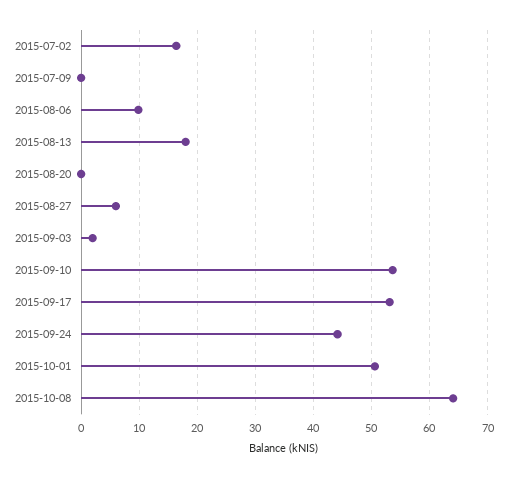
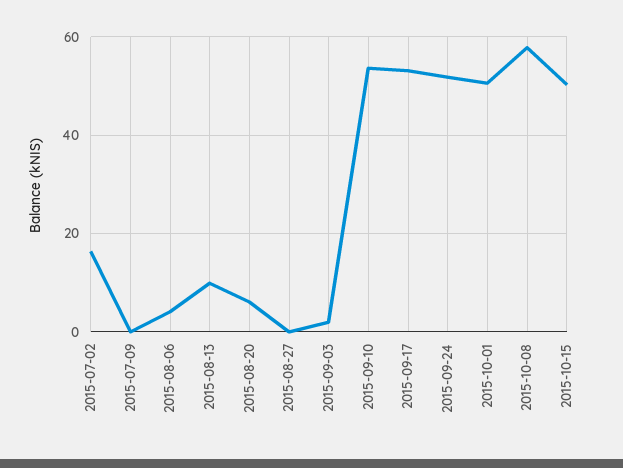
2015-08-06: 10 -> 4
2015-08-13: 18 -> 10
2015-08-20: 0 -> 6
2015-08-27: 6 -> 0
2015-09-24: 44 -> 52
2015-10-08: 64 -> 58
2015-10-15: none -> 50

